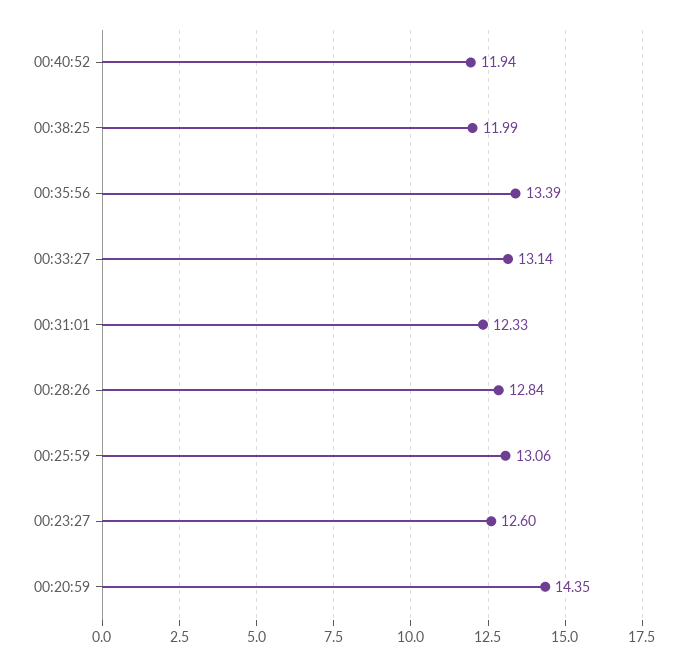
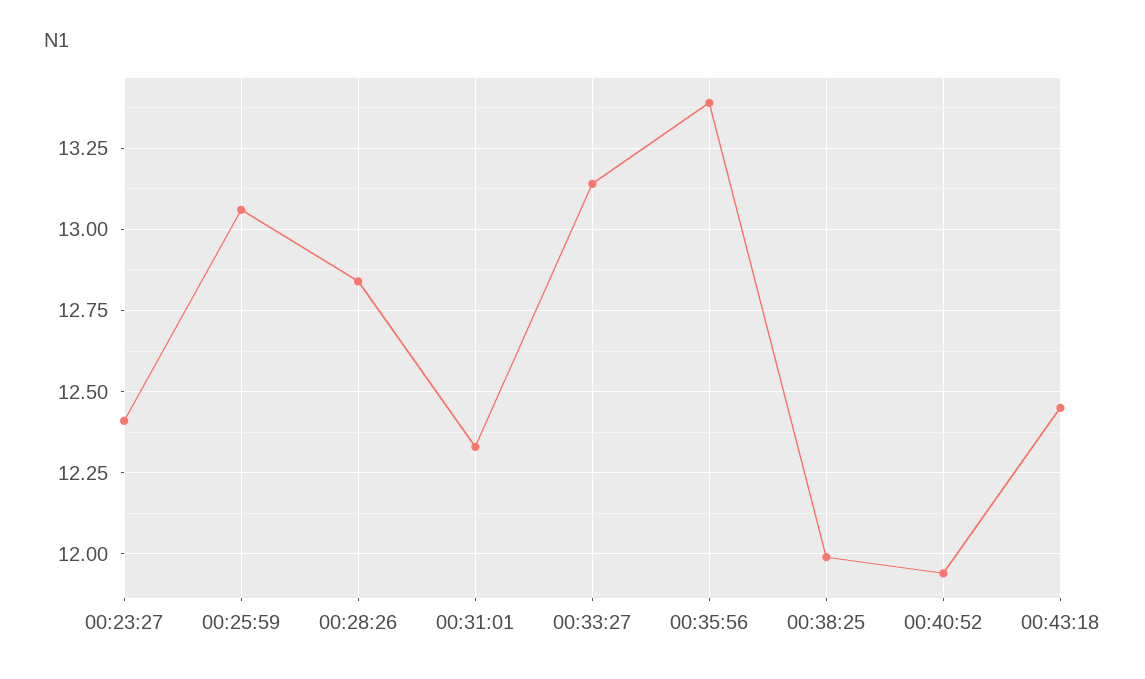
00:23:27: 12.6 -> 12.4
00:20:59: 14.35 -> none
00:43:18: none -> 12.45

